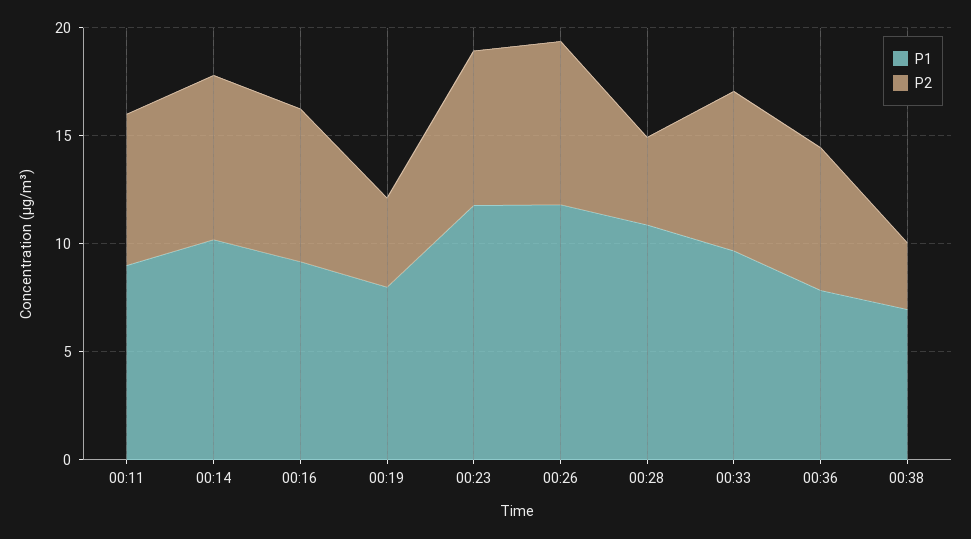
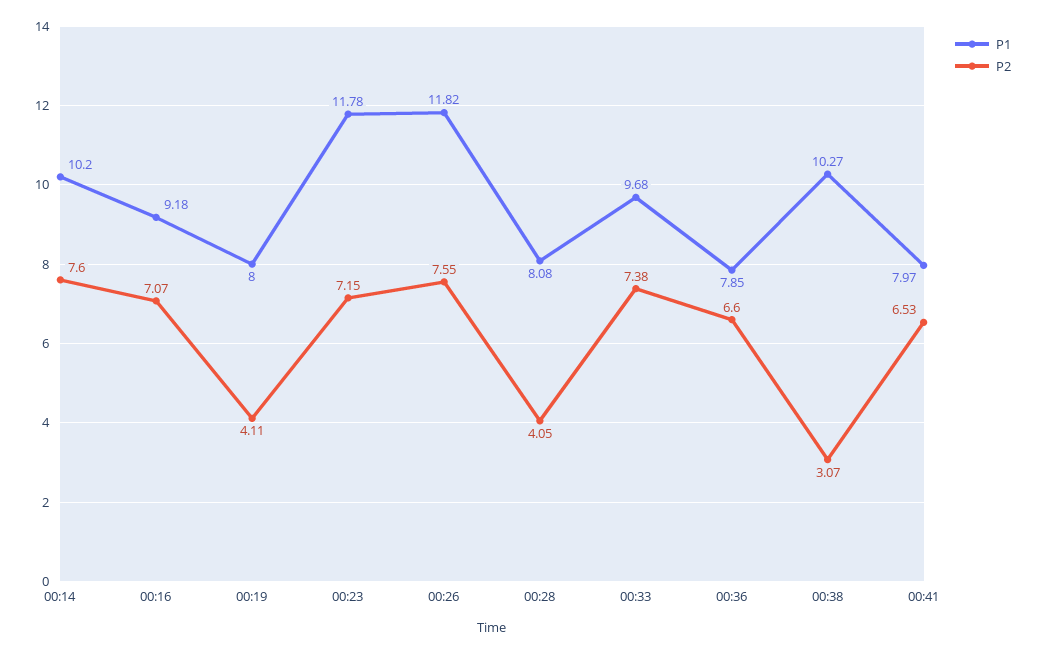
P1, 00:11: 9 -> none
P2, 00:11: 7 -> none
P1, 00:28: 11 -> 8.08
P1, 00:38: 7 -> 10.27
P1, 00:41: none -> 7.97
P2, 00:41: none -> 6.53

